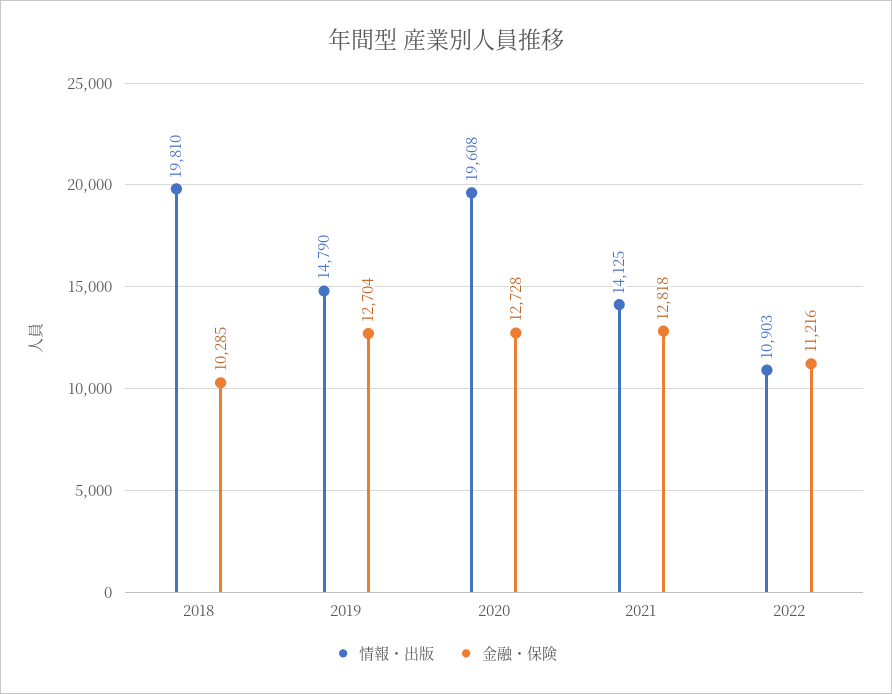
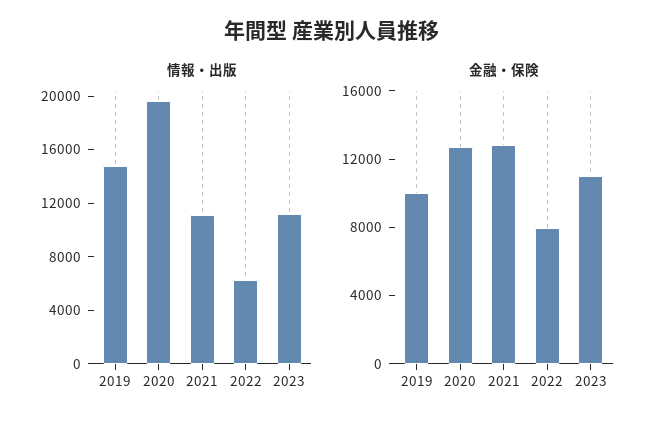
情報・出版, 2018: 19810 -> none
金融・保険, 2018: 10285 -> none
金融・保険, 2019: 12704 -> 10000
情報・出版, 2021: 14125 -> 11000
情報・出版, 2022: 10903 -> 6000
金融・保険, 2022: 11216 -> 8000
情報・出版, 2023: none -> 11000
金融・保険, 2023: none -> 11000

